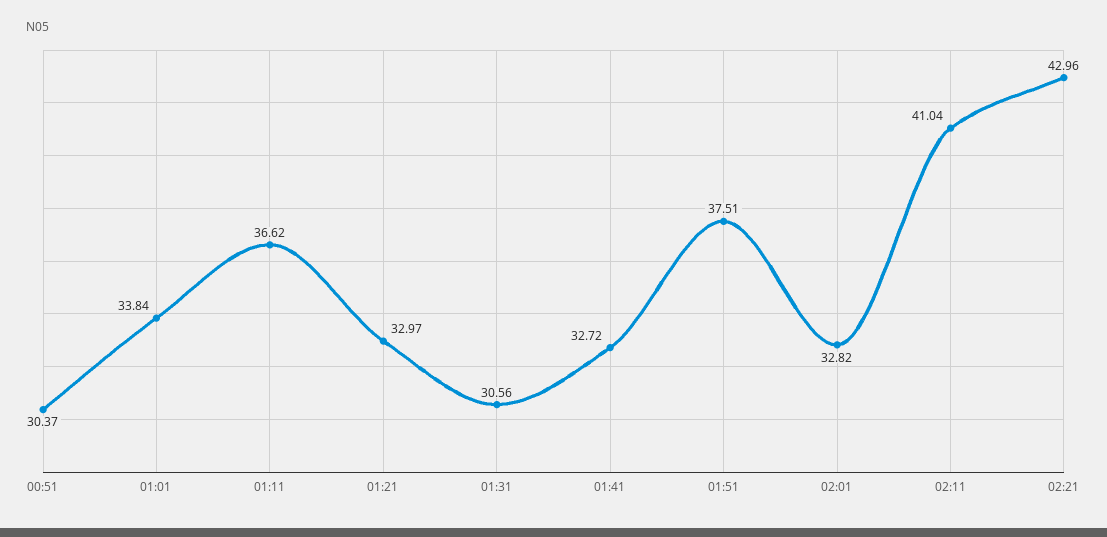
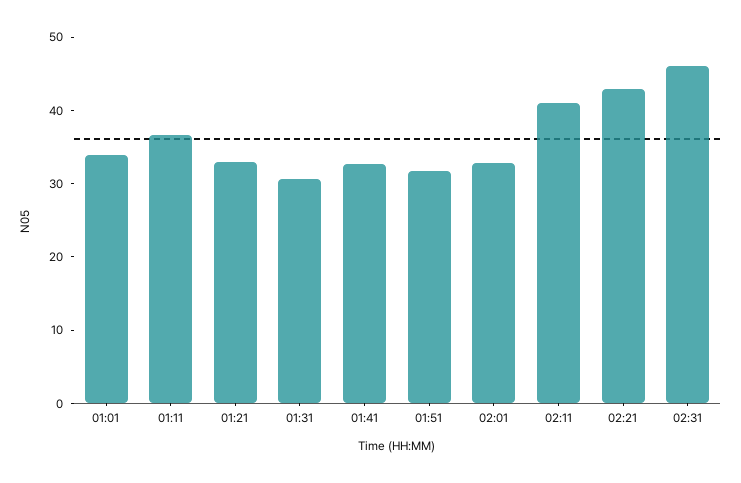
00:51: 30.37 -> none
01:51: 37.51 -> 32
02:31: none -> 46

